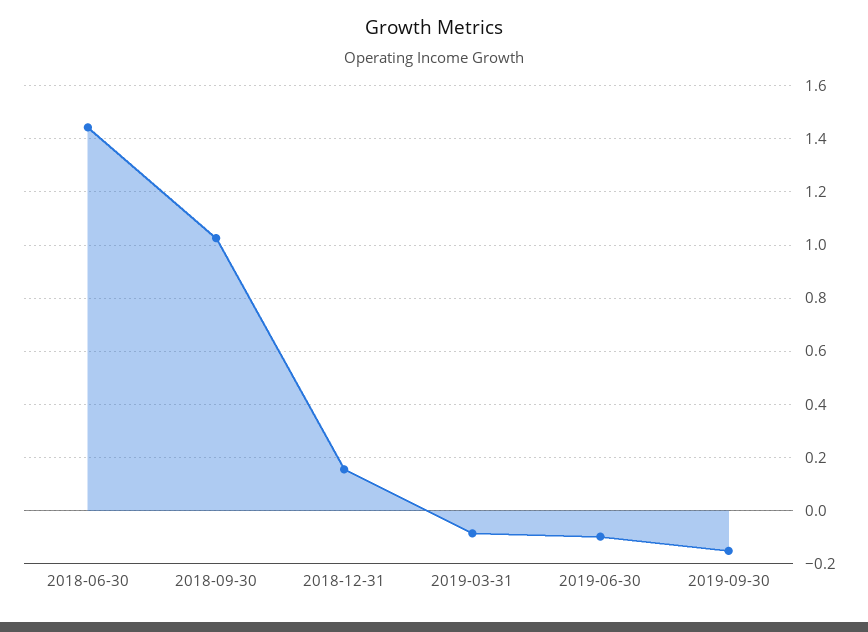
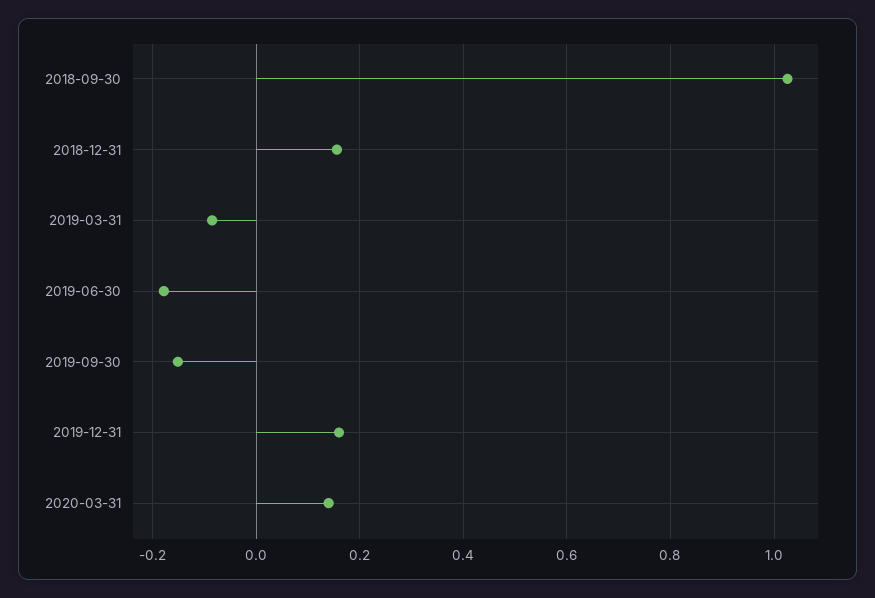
2018-06-30: 1.45 -> none
2019-06-30: -0.1 -> -0.18
2019-12-31: none -> 0.16
2020-03-31: none -> 0.14

